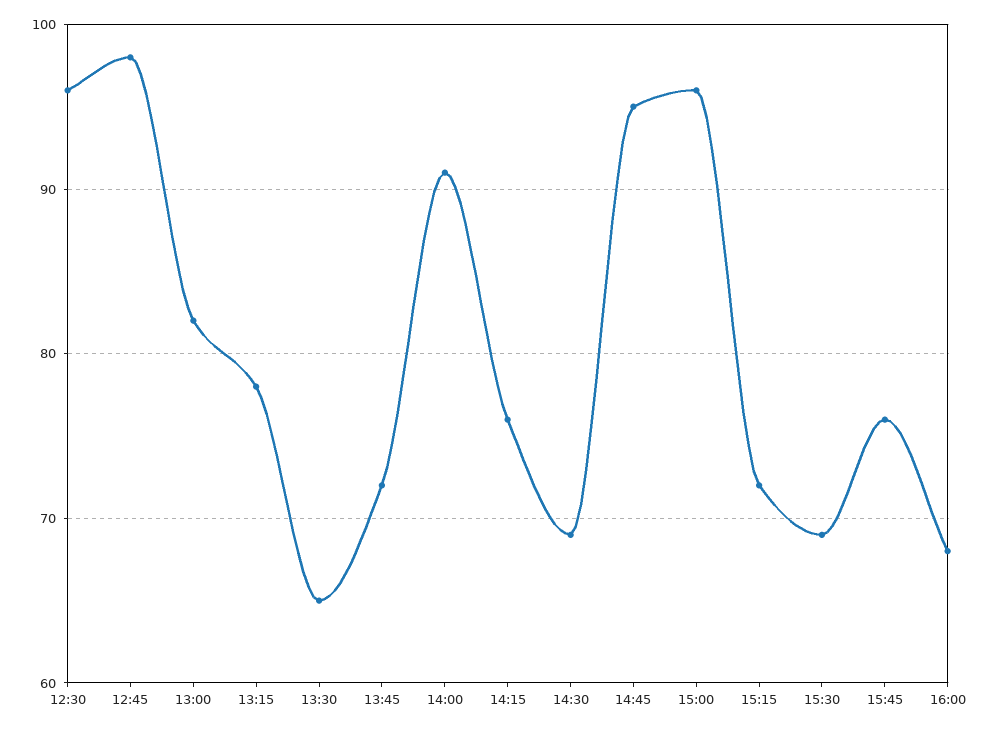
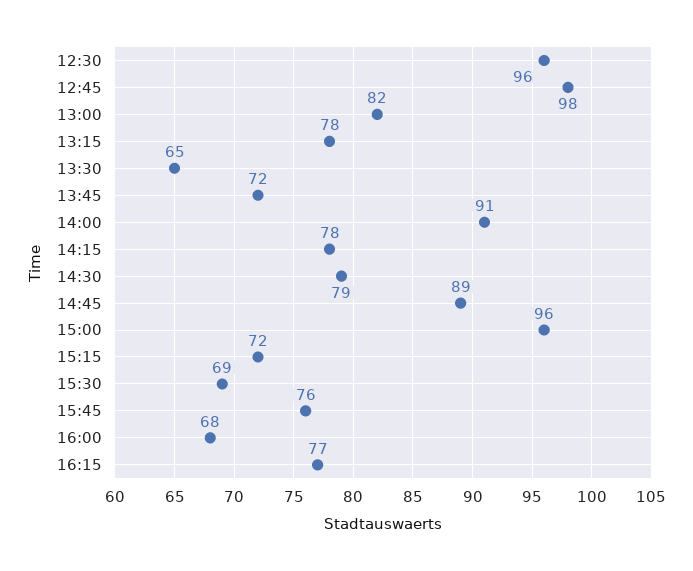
14:15: 76 -> 78
14:30: 69 -> 79
14:45: 95 -> 89
16:15: none -> 77

